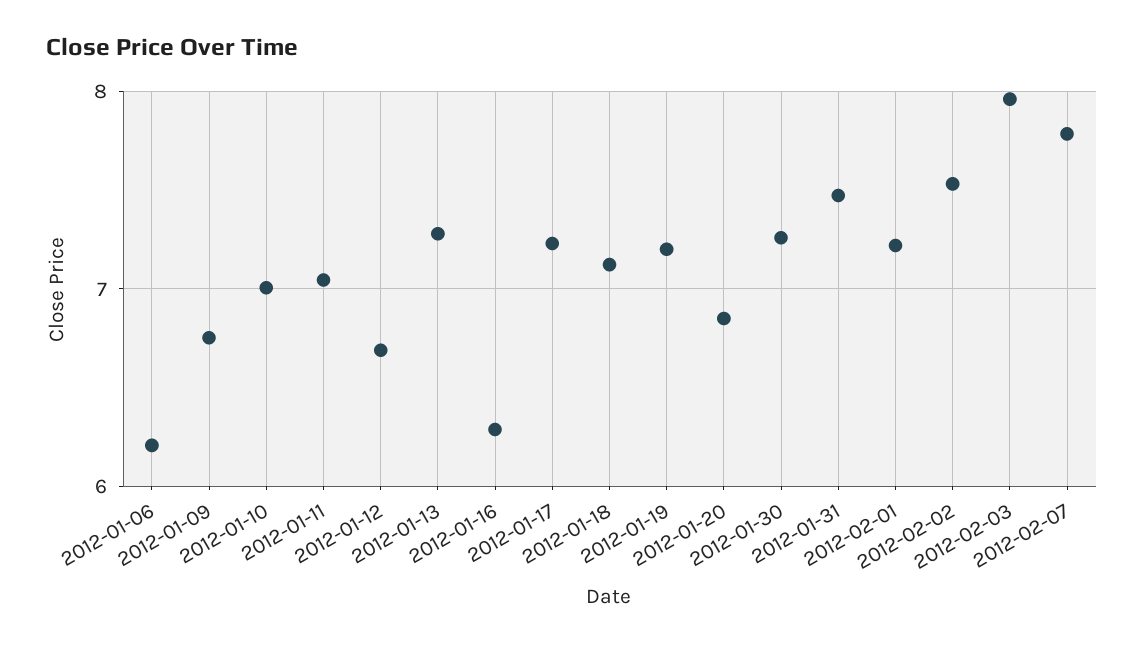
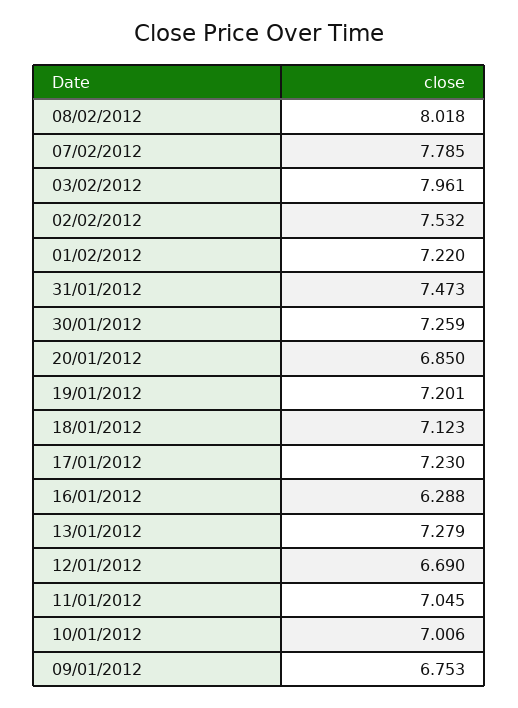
2012-01-06: 6.2 -> none
08/02/2012: none -> 8.018

